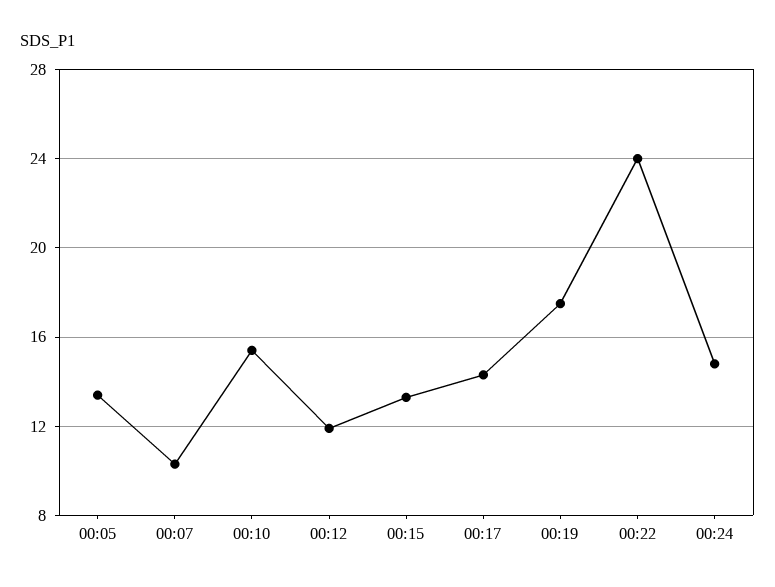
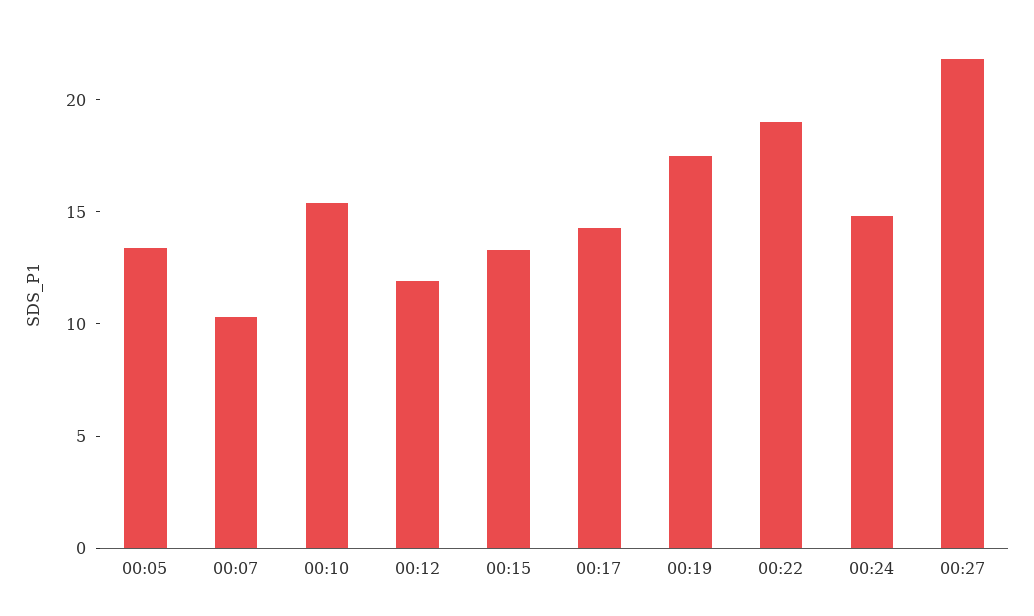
00:22: 24 -> 19
00:27: none -> 22

